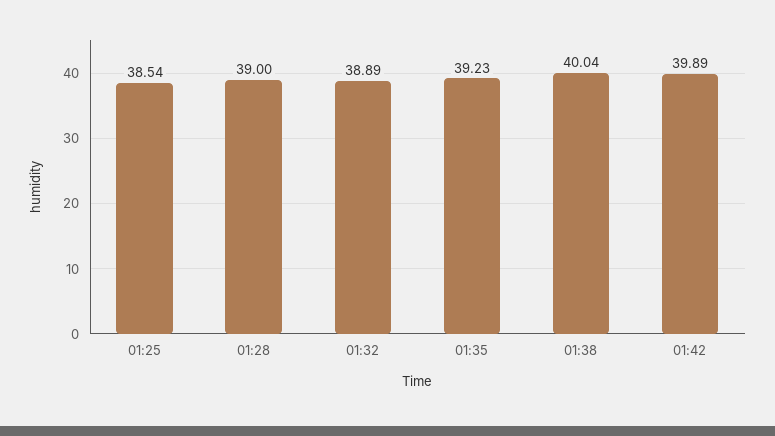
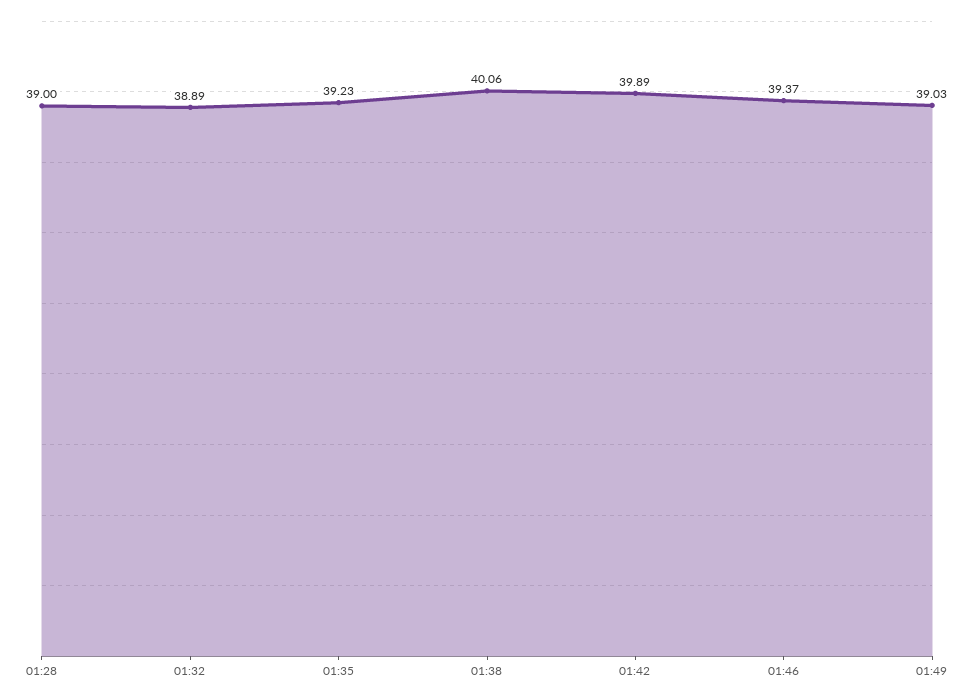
01:25: 38.54 -> none
01:38: 40.04 -> 40.06
01:46: none -> 39.37
01:49: none -> 39.03

